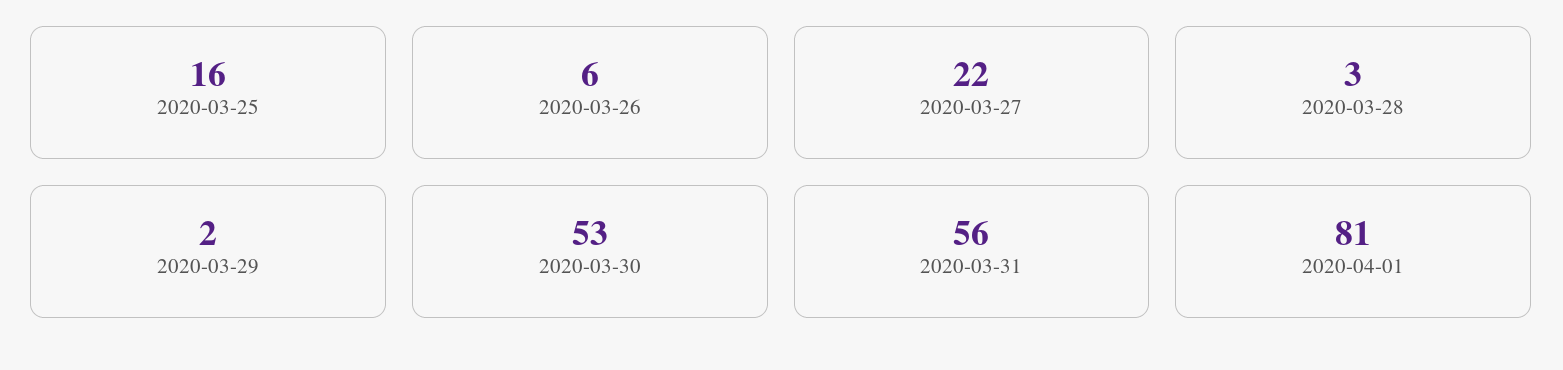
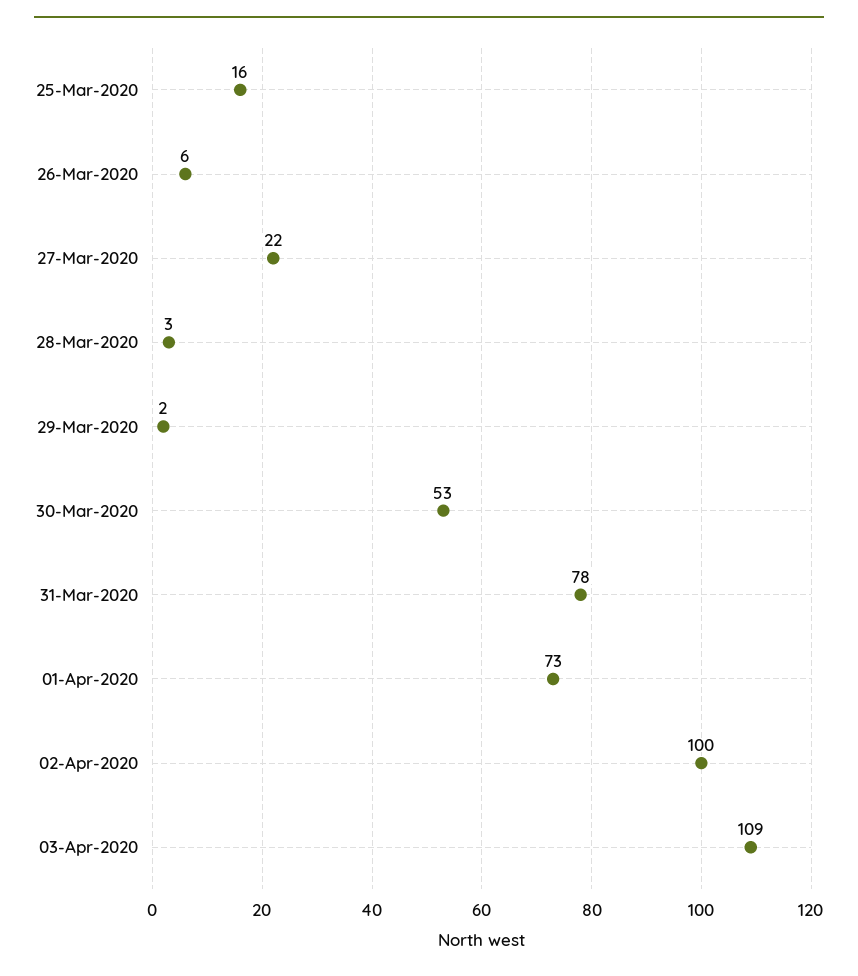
2020-03-31: 56 -> 78
2020-04-01: 81 -> 73
02-Apr-2020: none -> 100
03-Apr-2020: none -> 109

